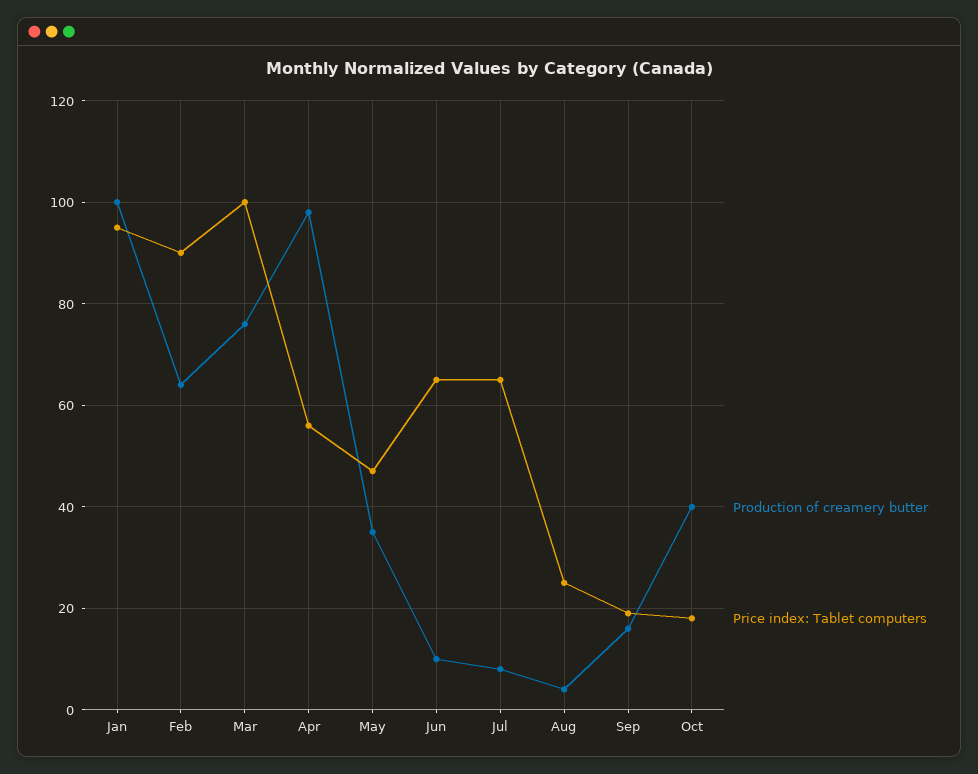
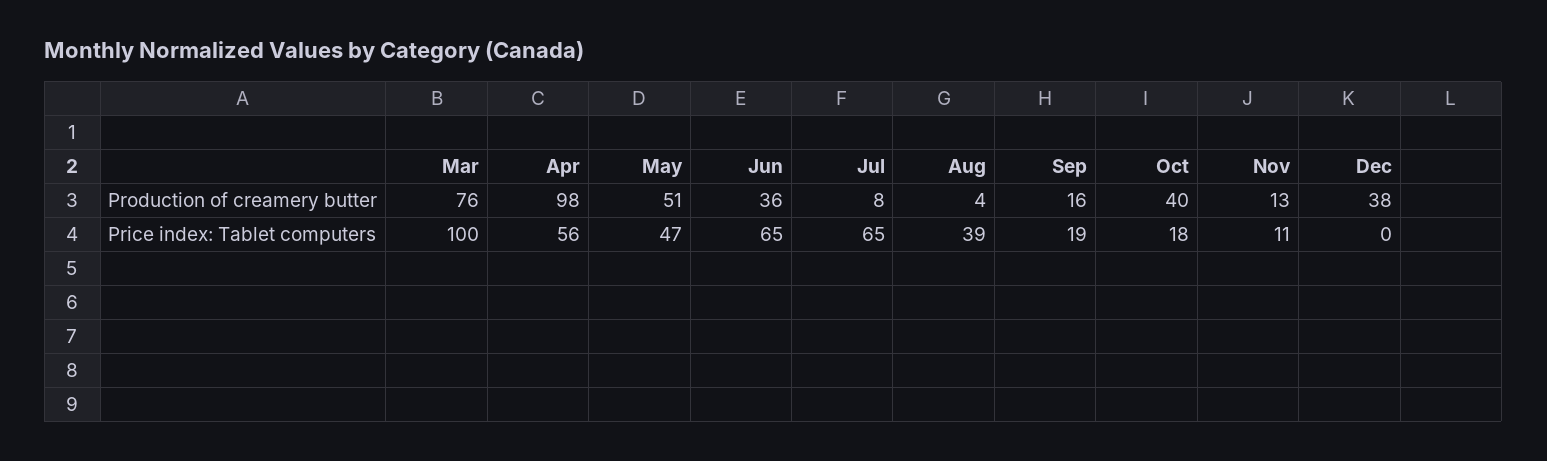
Production of creamery butter, Jan: 100 -> none
Price index: Tablet computers, Jan: 95 -> none
Production of creamery butter, Feb: 65 -> none
Price index: Tablet computers, Feb: 90 -> none
Production of creamery butter, May: 35 -> 51
Production of creamery butter, Jun: 10 -> 36
Price index: Tablet computers, Aug: 25 -> 39
Production of creamery butter, Nov: none -> 13
Production of creamery butter, Dec: none -> 38
Price index: Tablet computers, Nov: none -> 11
Price index: Tablet computers, Dec: none -> 0

